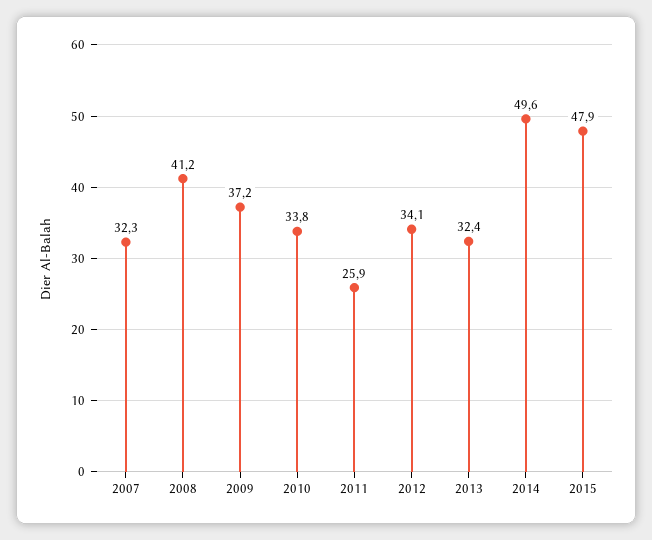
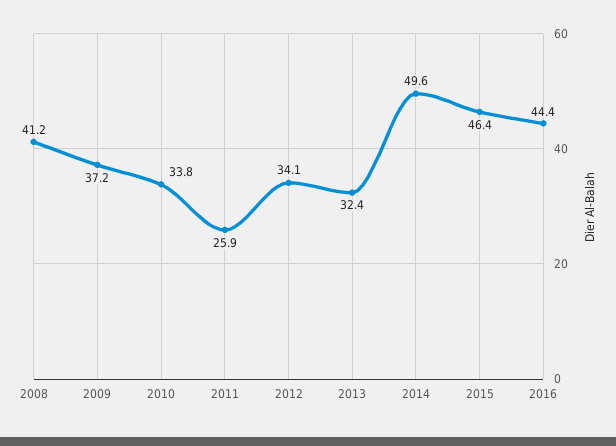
2007: 32.3 -> none
2015: 47.9 -> 46.4
2016: none -> 44.4

